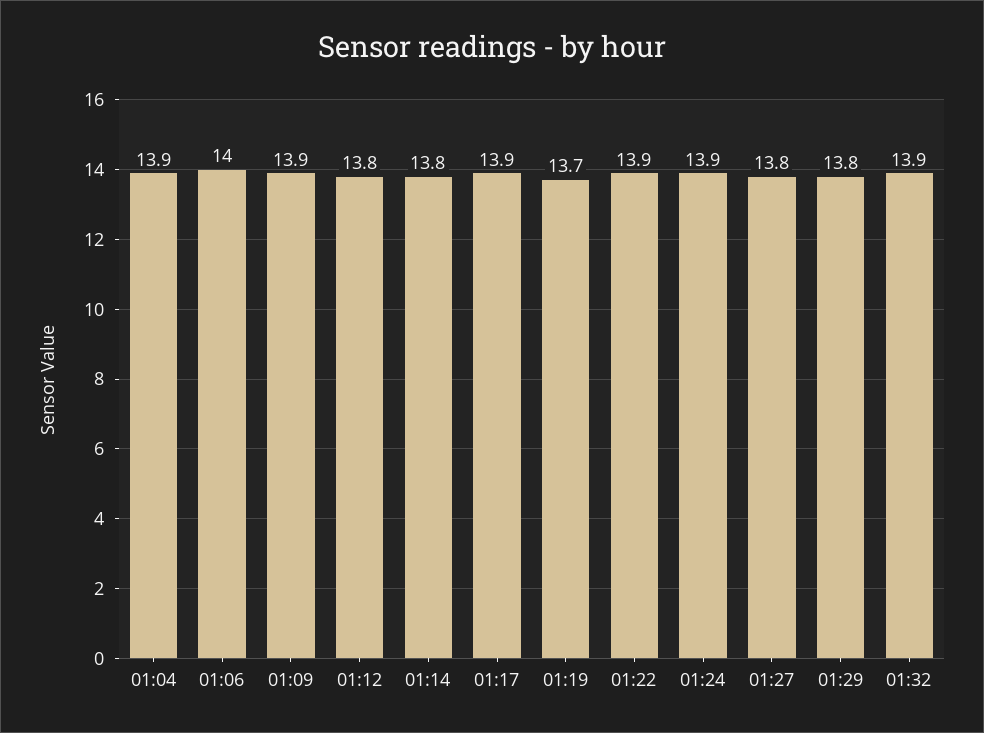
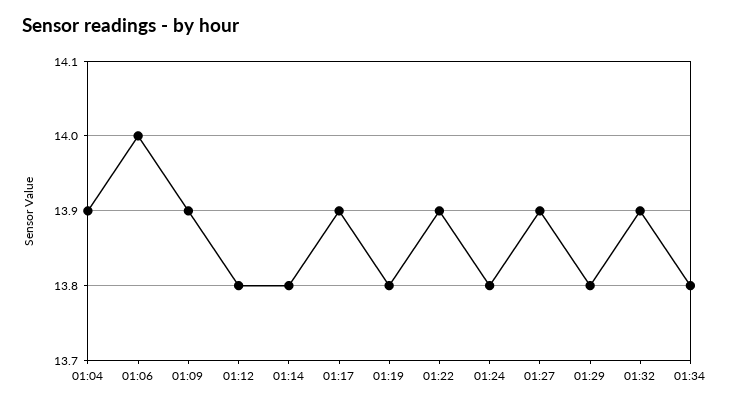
01:19: 13.7 -> 13.8
01:24: 13.9 -> 13.8
01:27: 13.8 -> 13.9
01:34: none -> 13.8

